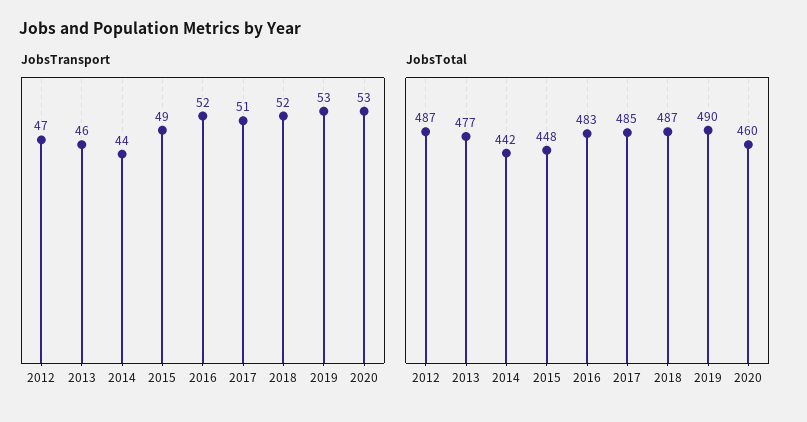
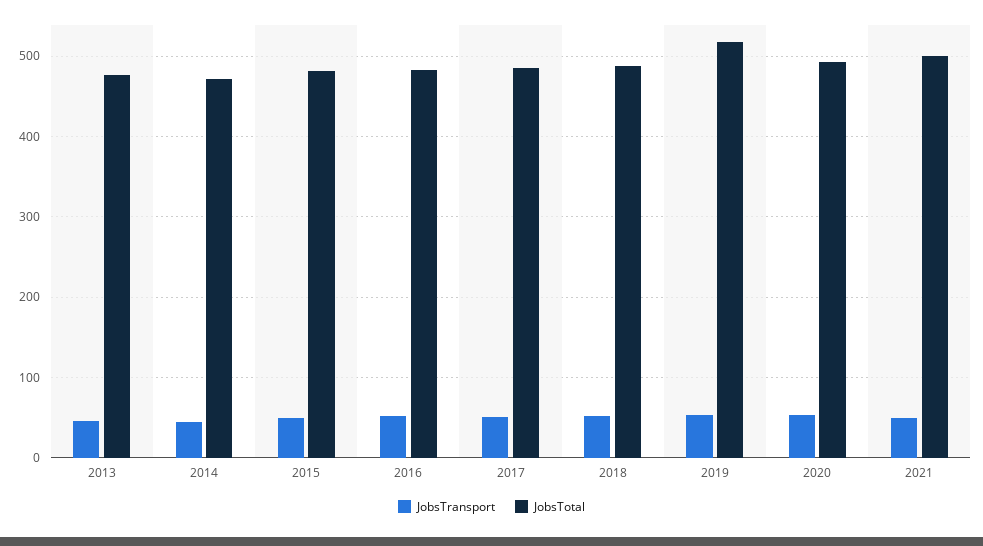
JobsTransport, 2012: 47 -> none
JobsTotal, 2012: 487 -> none
JobsTotal, 2014: 442 -> 470
JobsTotal, 2015: 448 -> 480
JobsTotal, 2019: 490 -> 520
JobsTotal, 2020: 460 -> 490
JobsTransport, 2021: none -> 50
JobsTotal, 2021: none -> 500

